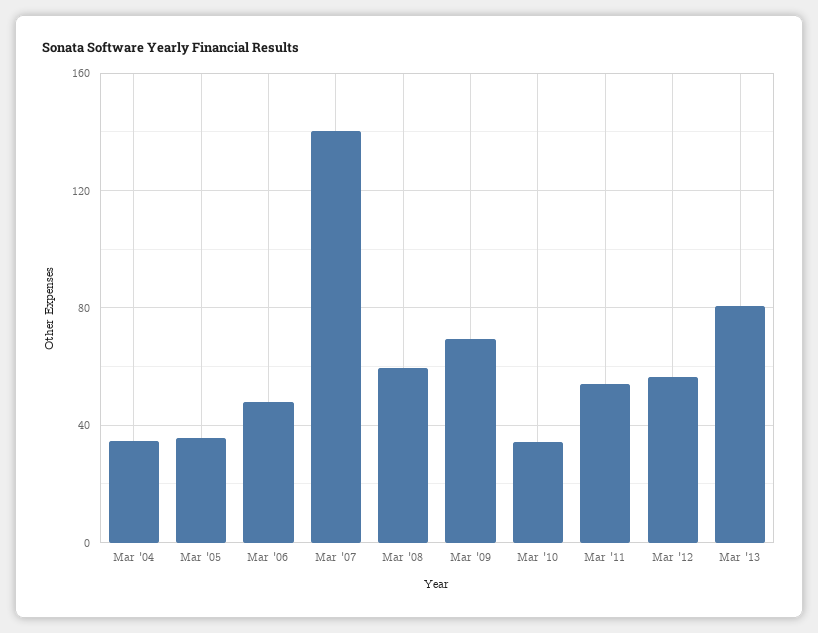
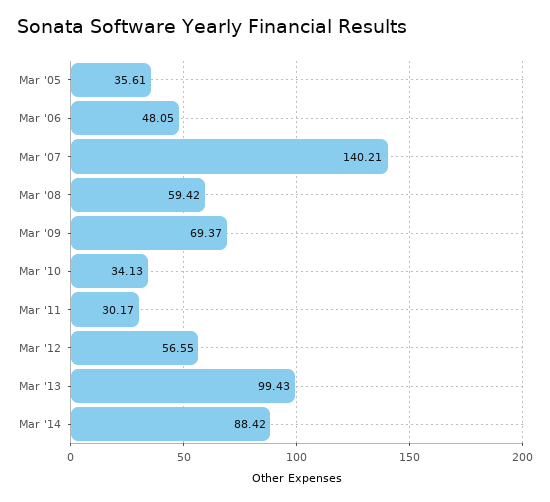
Mar '04: 35 -> none
Mar '11: 55 -> 30.17
Mar '13: 80 -> 99.43
Mar '14: none -> 88.42

